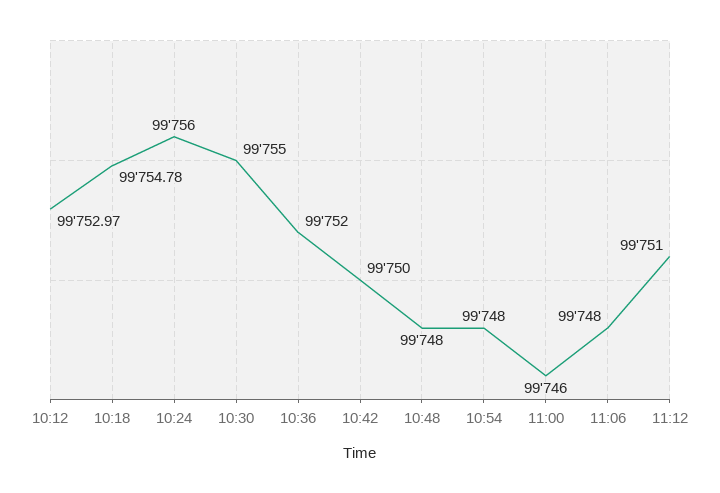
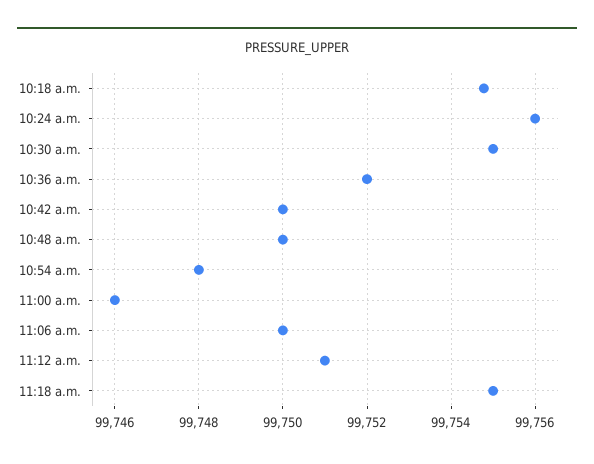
10:12: 99752.97 -> none
10:48: 99748 -> 99750
11:06: 99748 -> 99750
11:18 a.m.: none -> 99755

